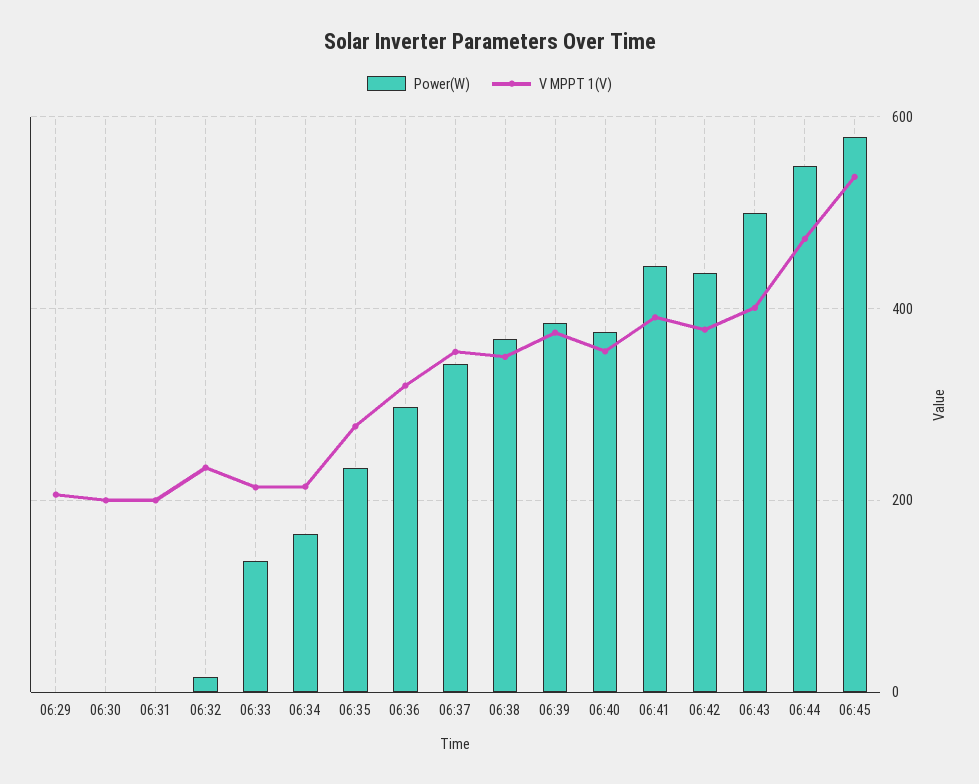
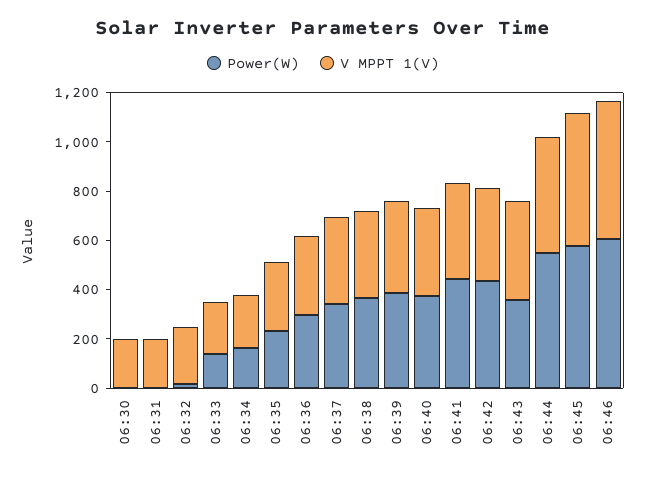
Power(W), 06:29: 0 -> none
V MPPT 1(V), 06:29: 200 -> none
Power(W), 06:43: 500 -> 350
Power(W), 06:46: none -> 600
V MPPT 1(V), 06:46: none -> 550

